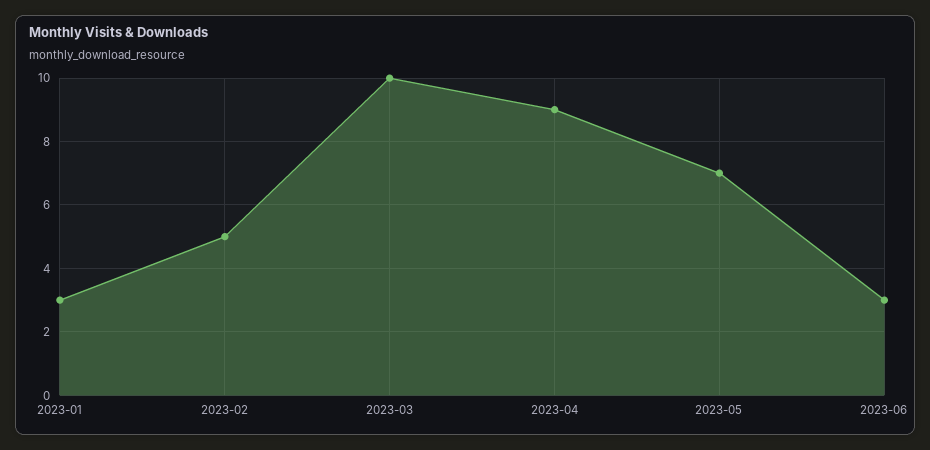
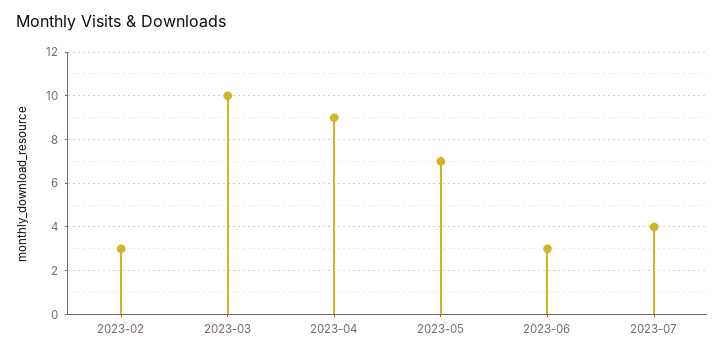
2023-01: 3 -> none
2023-02: 5 -> 3
2023-07: none -> 4

